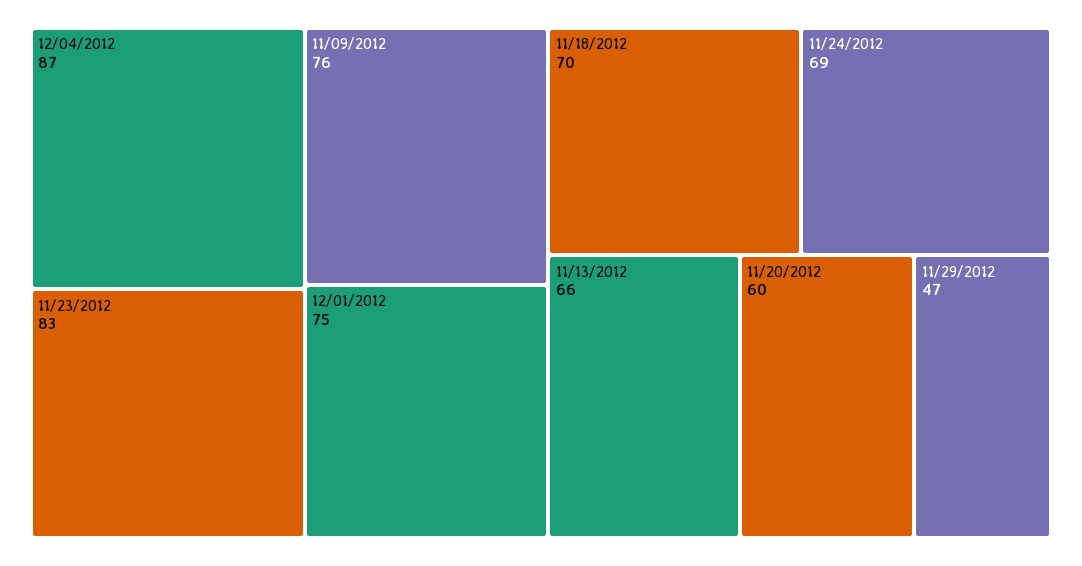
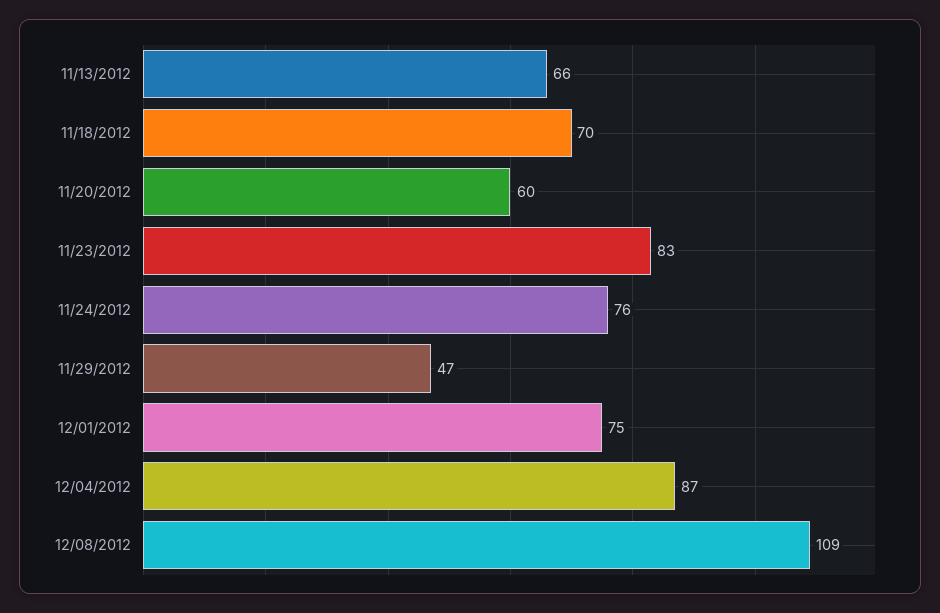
11/09/2012: 76 -> none
11/24/2012: 69 -> 76
12/08/2012: none -> 109

